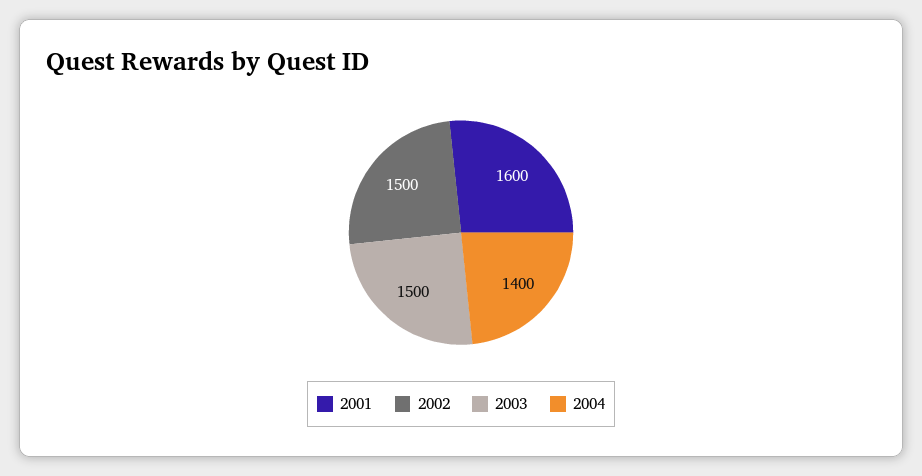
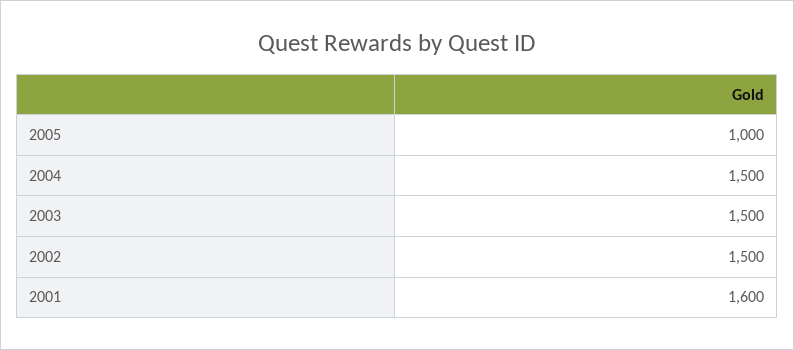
2004: 1400 -> 1500
2005: none -> 1000

